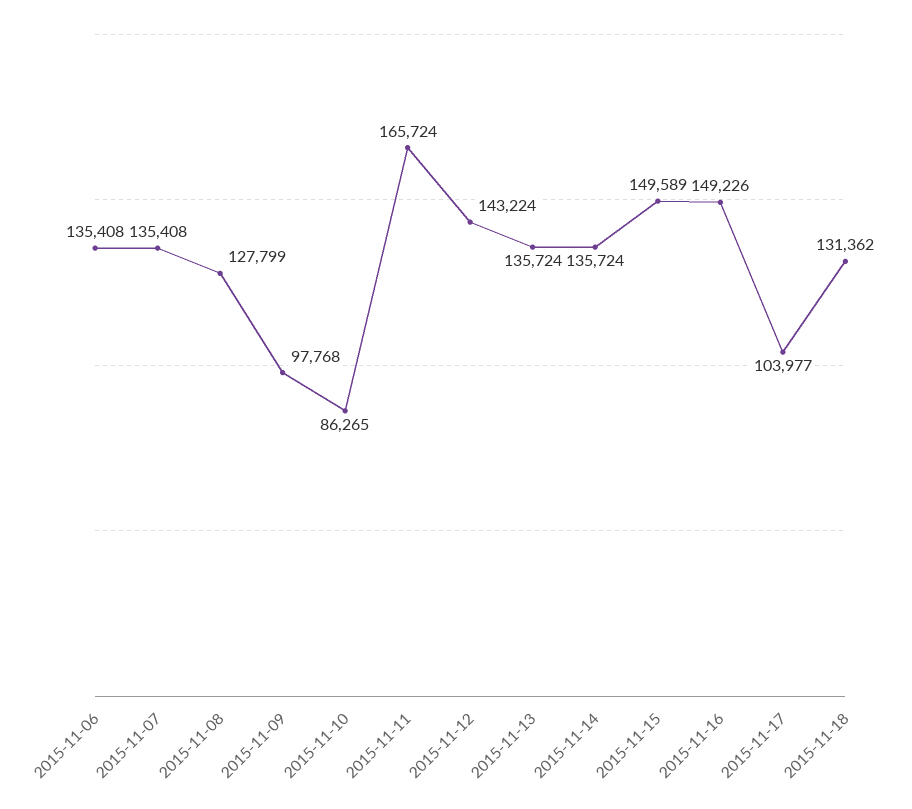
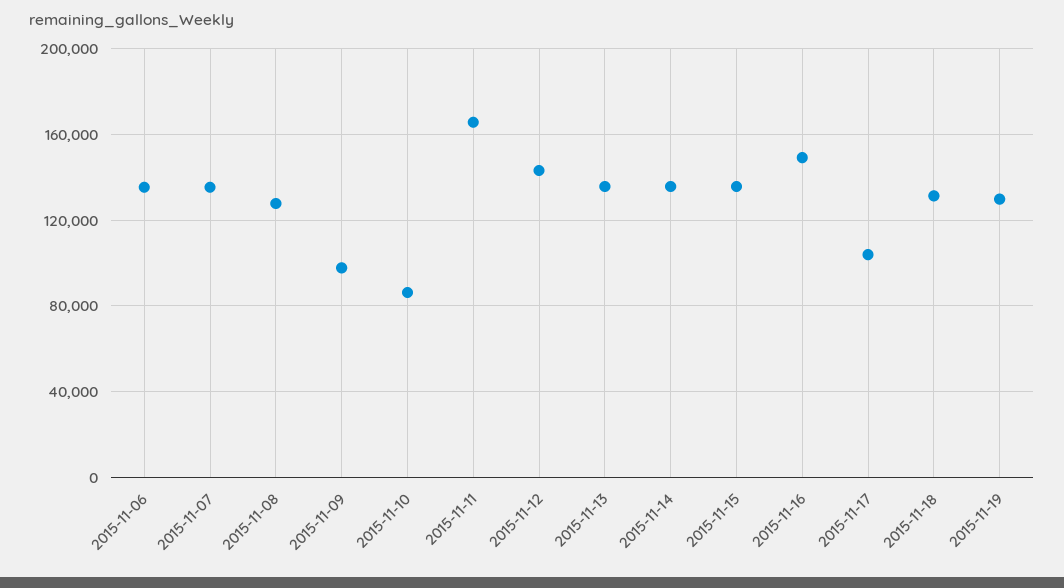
2015-11-15: 149589 -> 135000
2015-11-19: none -> 130000

